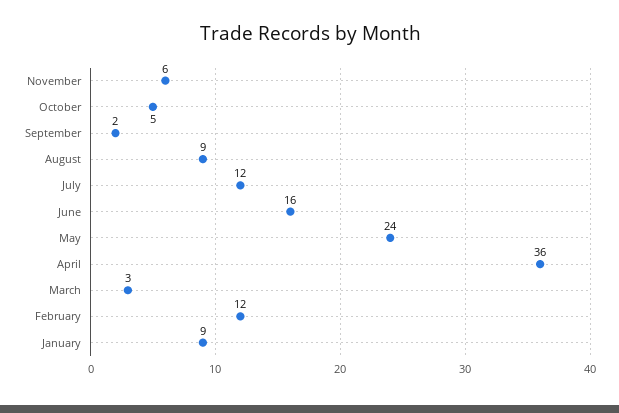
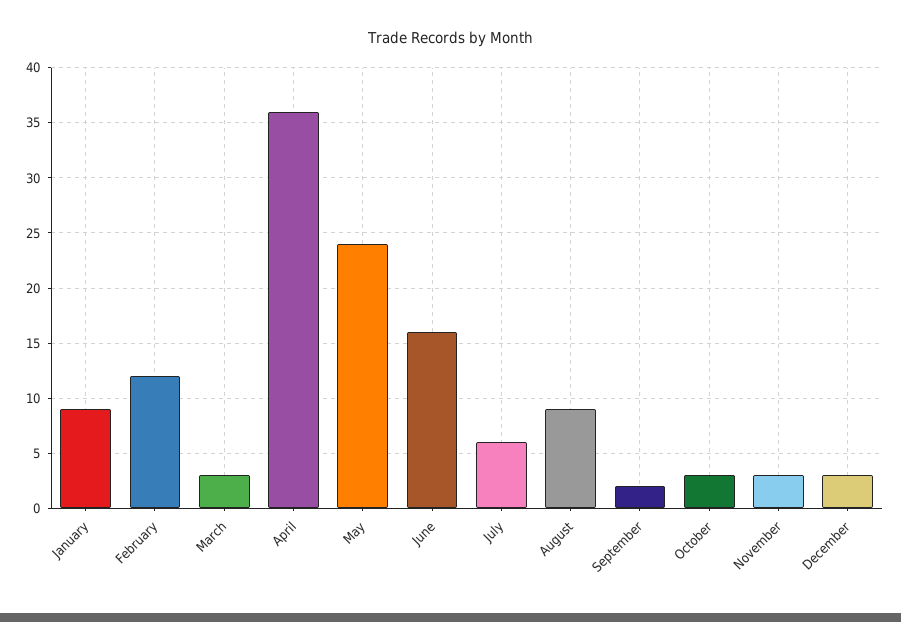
November: 6 -> 3
October: 5 -> 3
July: 12 -> 6
December: none -> 3

